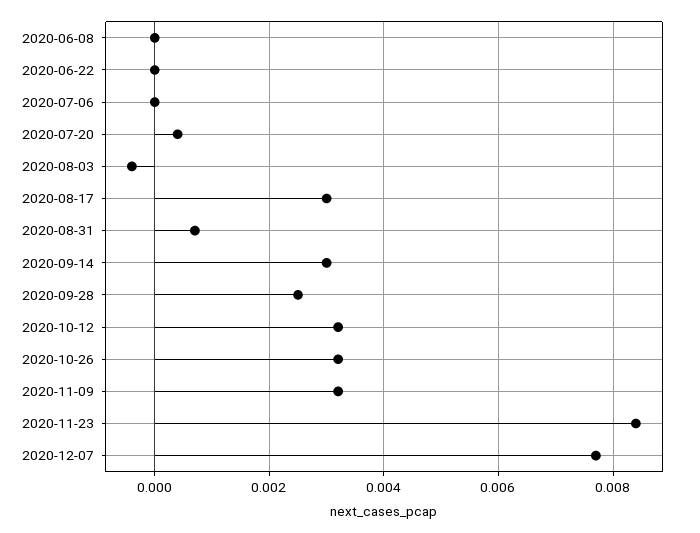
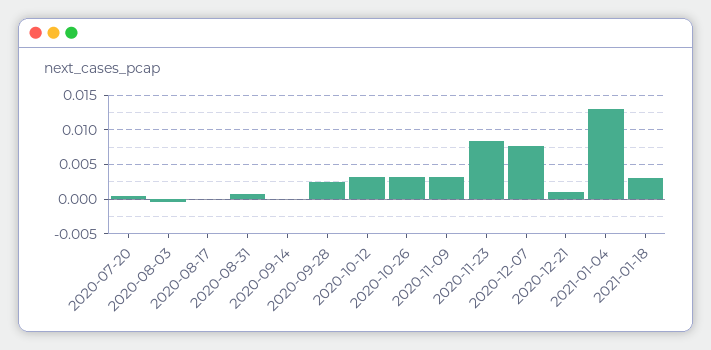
2020-06-08: 0 -> none
2020-06-22: 0 -> none
2020-07-06: 0 -> none
2020-08-17: 0.003 -> 0
2020-09-14: 0.003 -> 0
2020-12-21: none -> 0.001
2021-01-04: none -> 0.013
2021-01-18: none -> 0.003

